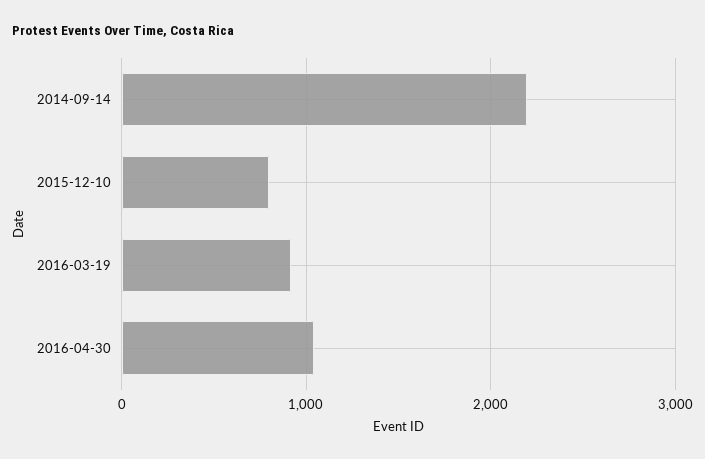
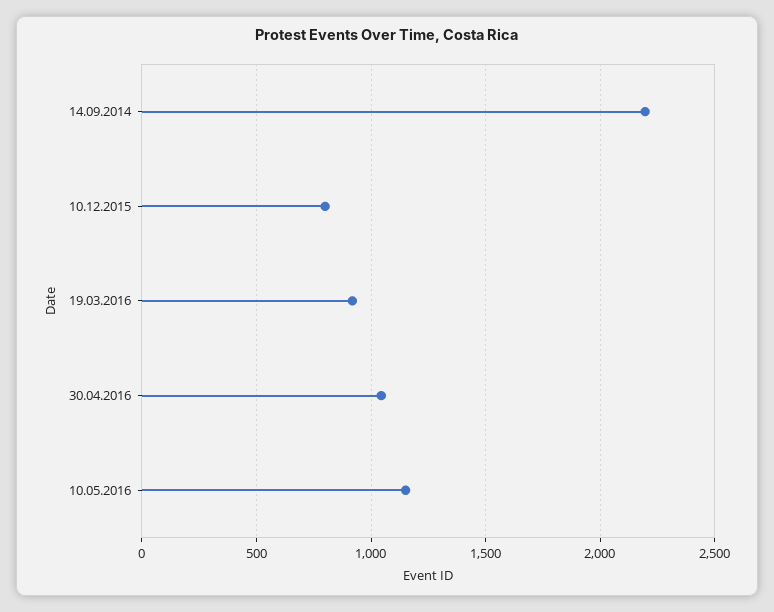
10.05.2016: none -> 1150

